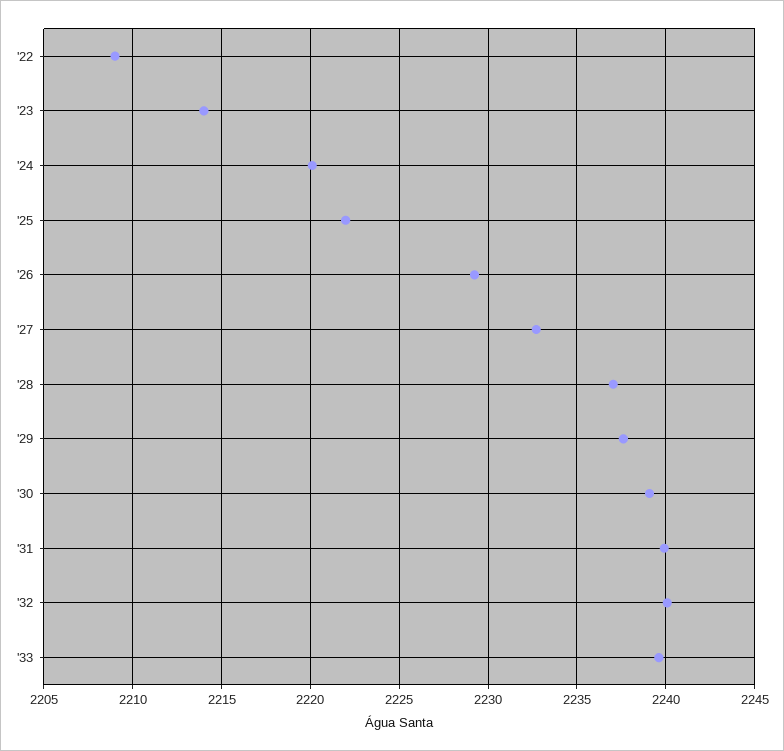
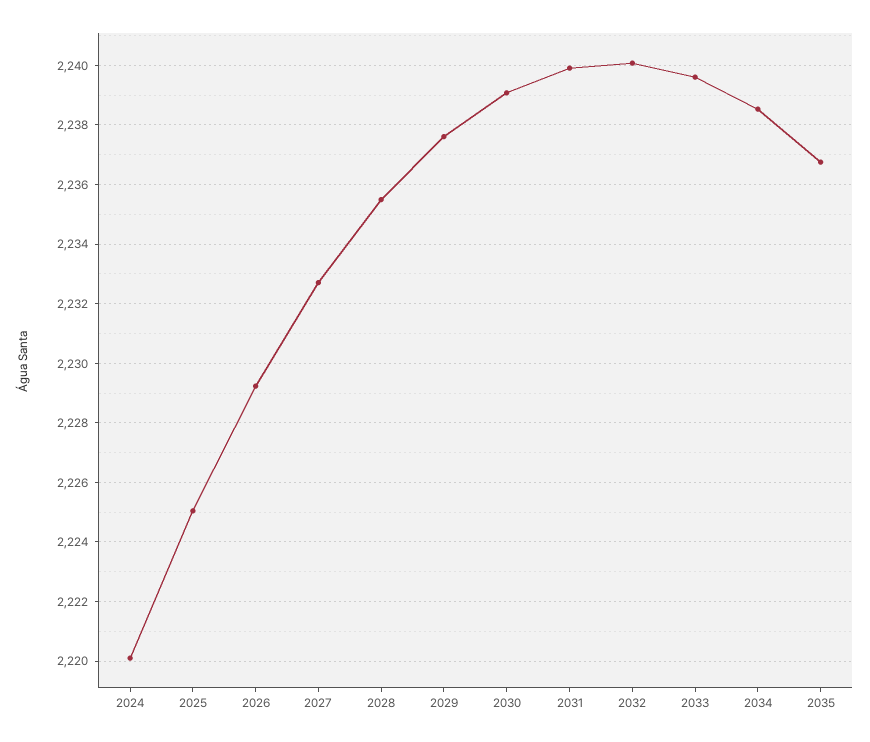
'22: 2209 -> none
'23: 2214 -> none
'25: 2222 -> 2225
'28: 2237 -> 2235.5
2034: none -> 2238.5
2035: none -> 2236.75

